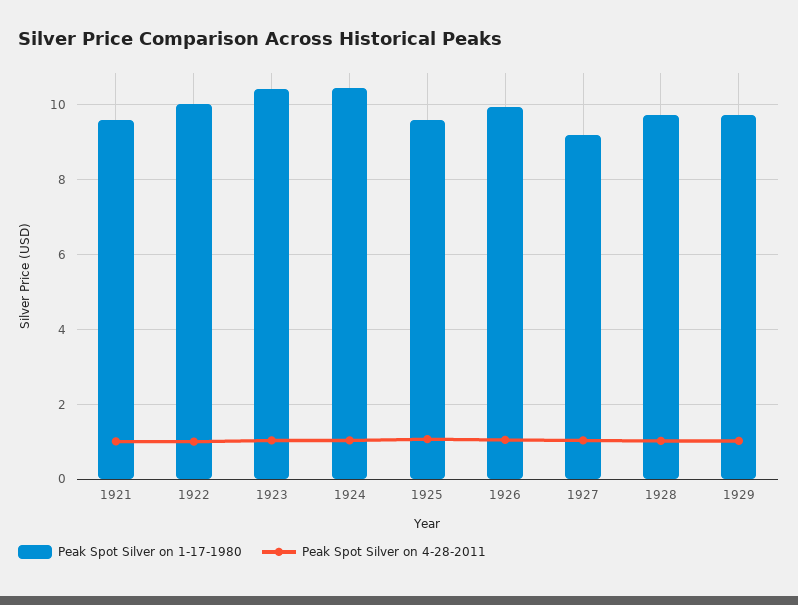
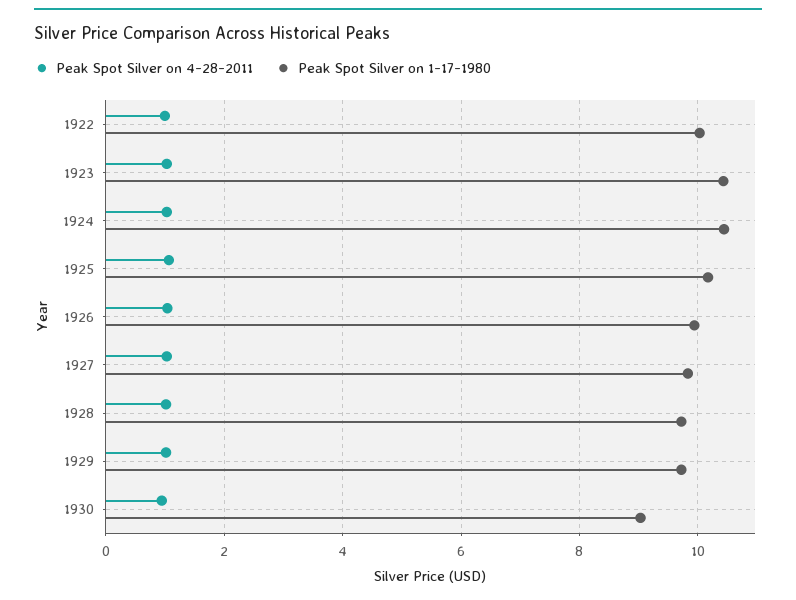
Peak Spot Silver on 1-17-1980, 1921: 9.6 -> none
Peak Spot Silver on 4-28-2011, 1921: 1 -> none
Peak Spot Silver on 1-17-1980, 1925: 9.6 -> 10.2
Peak Spot Silver on 1-17-1980, 1927: 9.2 -> 9.8
Peak Spot Silver on 4-28-2011, 1930: none -> 1
Peak Spot Silver on 1-17-1980, 1930: none -> 9

